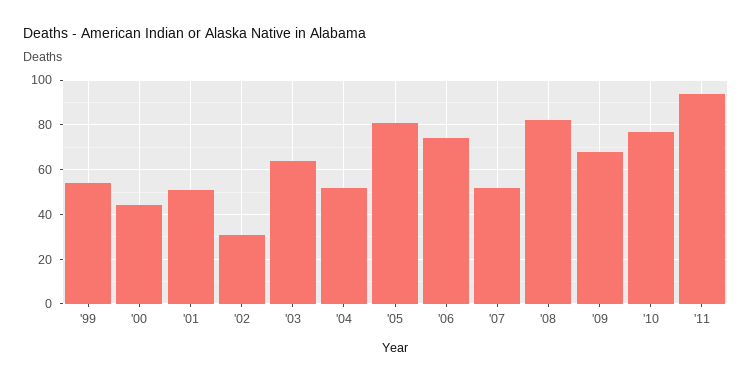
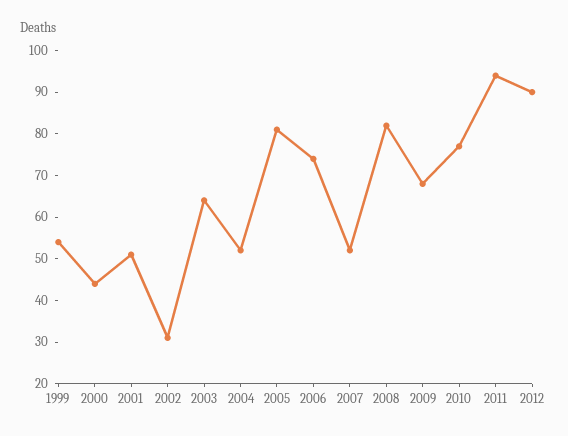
2012: none -> 90

